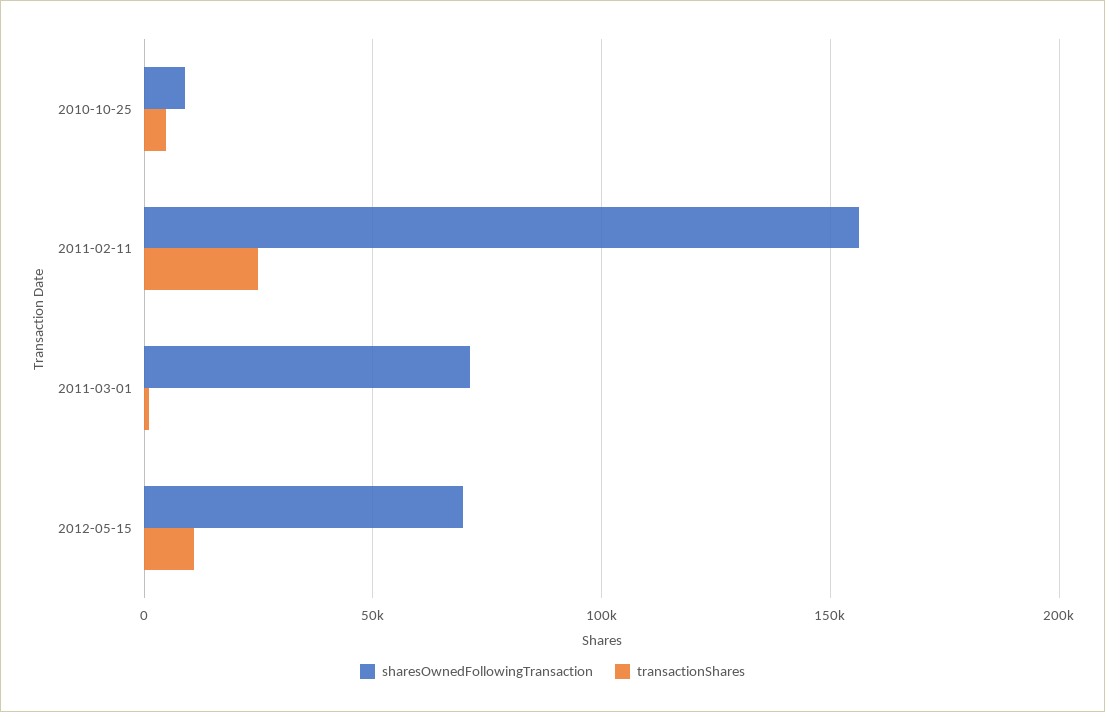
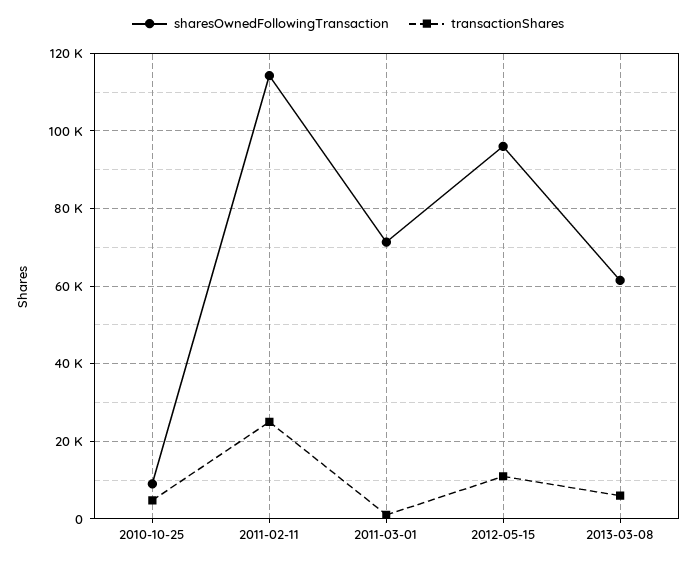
sharesOwnedFollowingTransaction, 2011-02-11: 155000 -> 114000
sharesOwnedFollowingTransaction, 2012-05-15: 70000 -> 96000
sharesOwnedFollowingTransaction, 2013-03-08: none -> 62000
transactionShares, 2013-03-08: none -> 6000

